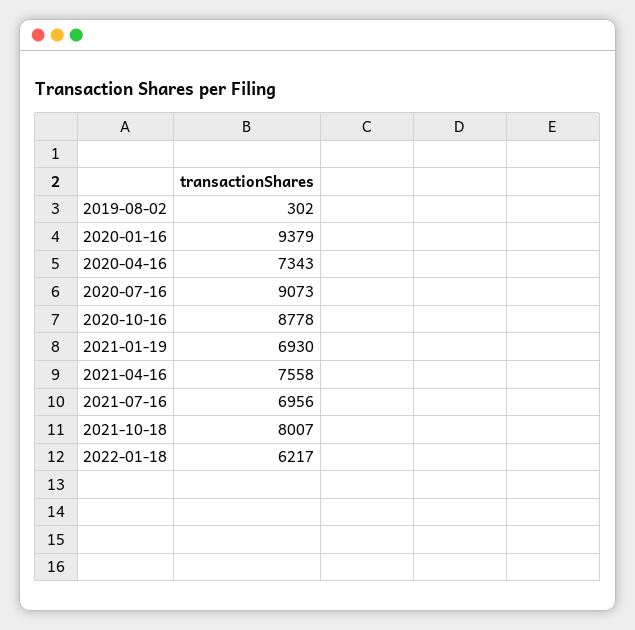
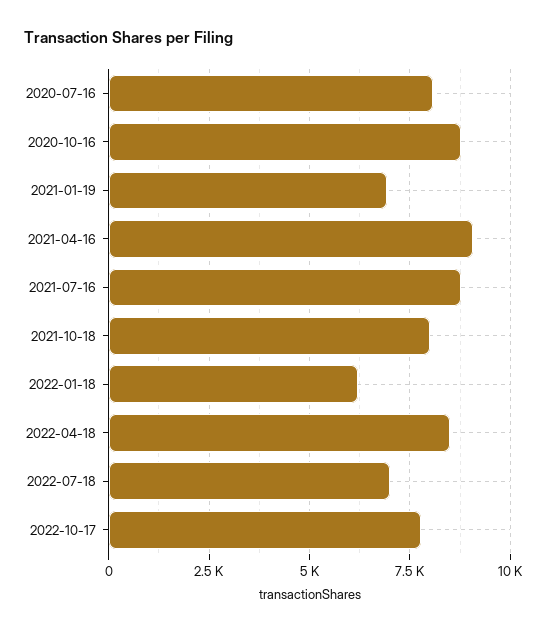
2019-08-02: 302 -> none
2020-01-16: 9379 -> none
2020-04-16: 7343 -> none
2020-07-16: 9073 -> 8000
2021-04-16: 7558 -> 9000
2021-07-16: 6956 -> 8750
2022-04-18: none -> 8500
2022-07-18: none -> 7000
2022-10-17: none -> 7750

